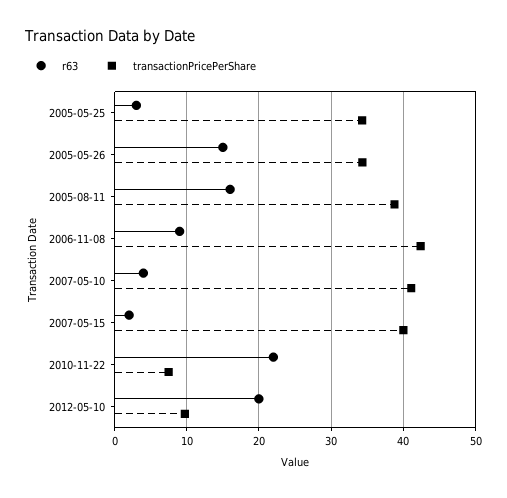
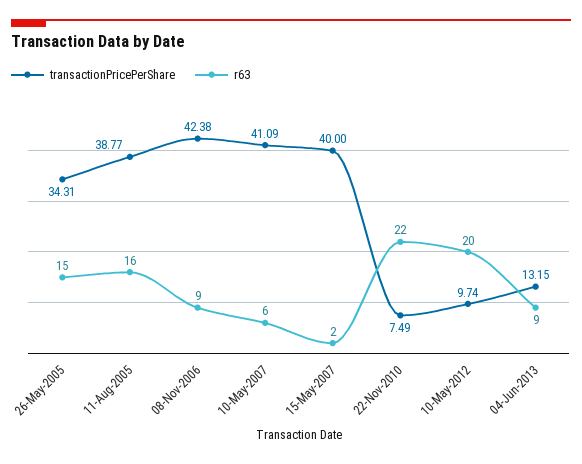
r63, 2005-05-25: 3 -> none
transactionPricePerShare, 2005-05-25: 34 -> none
r63, 2007-05-10: 4 -> 6
transactionPricePerShare, 04-Jun-2013: none -> 13.15
r63, 04-Jun-2013: none -> 9

